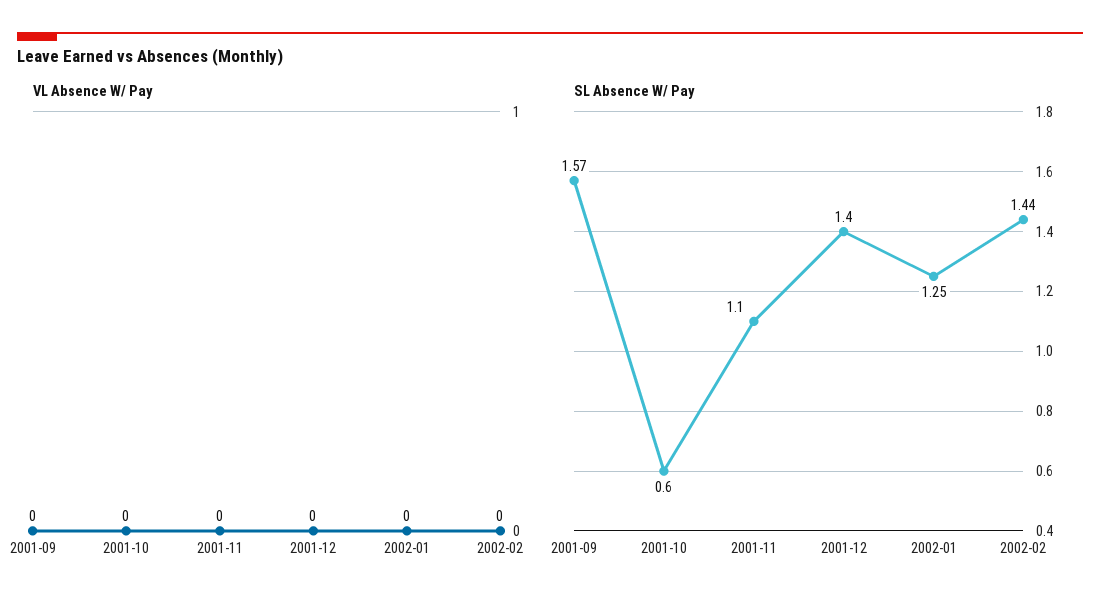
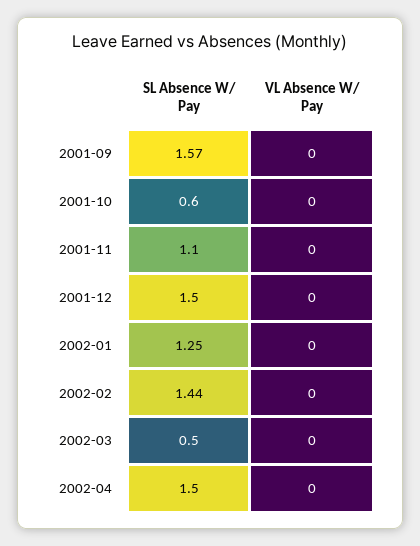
SL Absence W/ Pay, 2001-12: 1.4 -> 1.5
SL Absence W/ Pay, 2002-03: none -> 0.5
VL Absence W/ Pay, 2002-03: none -> 0
SL Absence W/ Pay, 2002-04: none -> 1.5
VL Absence W/ Pay, 2002-04: none -> 0

